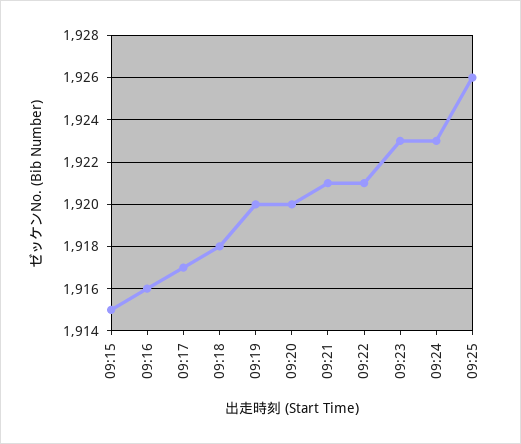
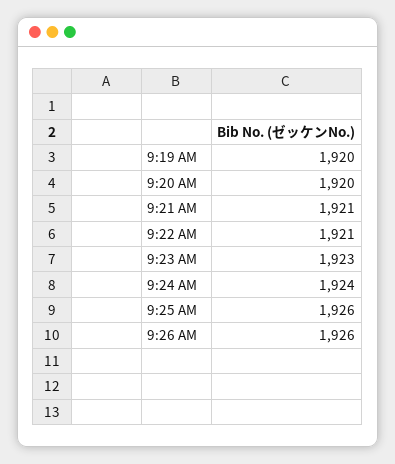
09:15: 1915 -> none
09:16: 1916 -> none
09:17: 1917 -> none
09:18: 1918 -> none
09:24: 1923 -> 1924
9:26 AM: none -> 1926

